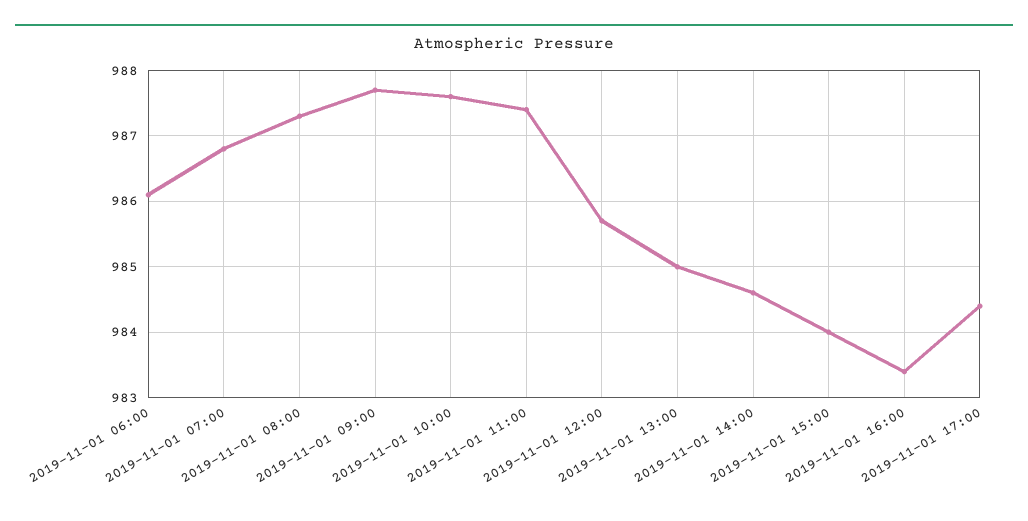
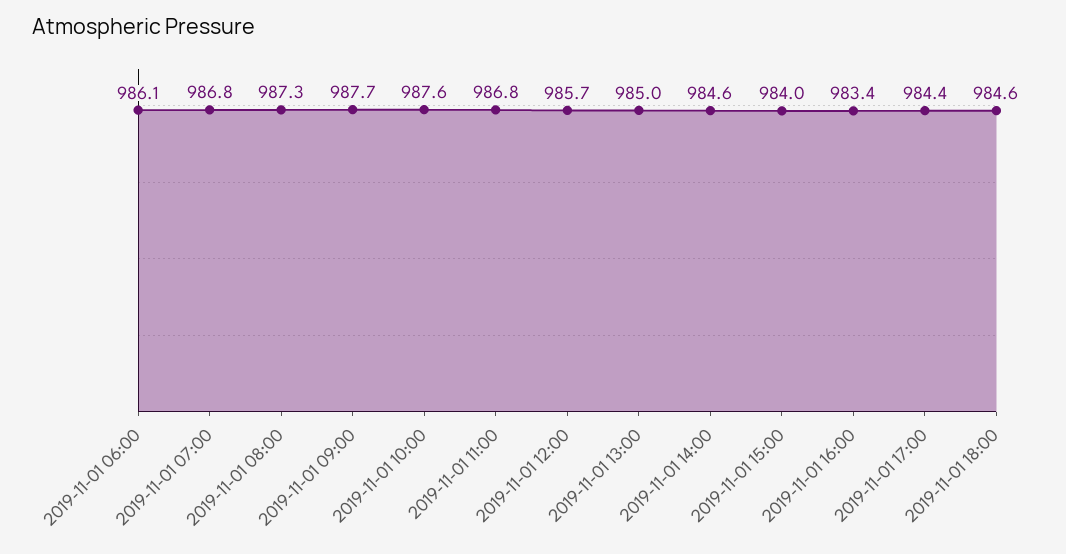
2019-11-01 11:00: 987.4 -> 986.8
2019-11-01 18:00: none -> 984.6

